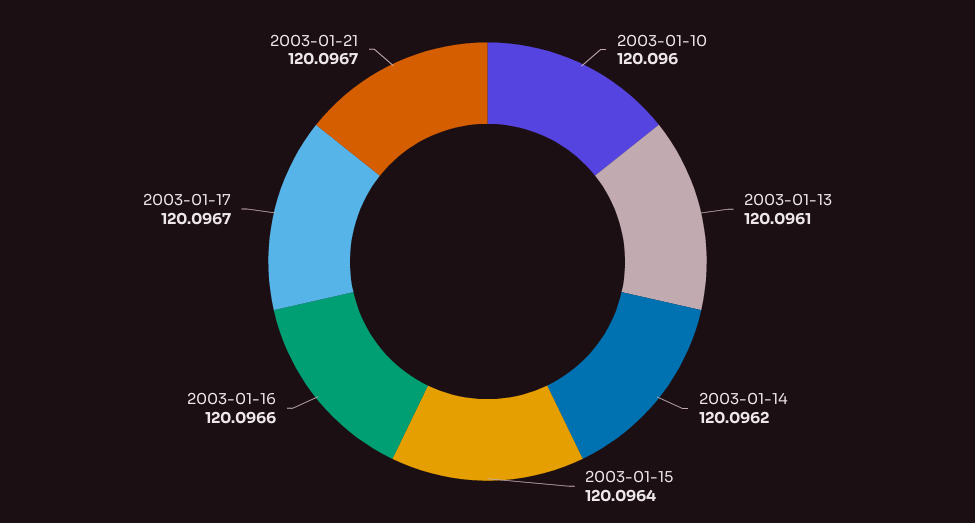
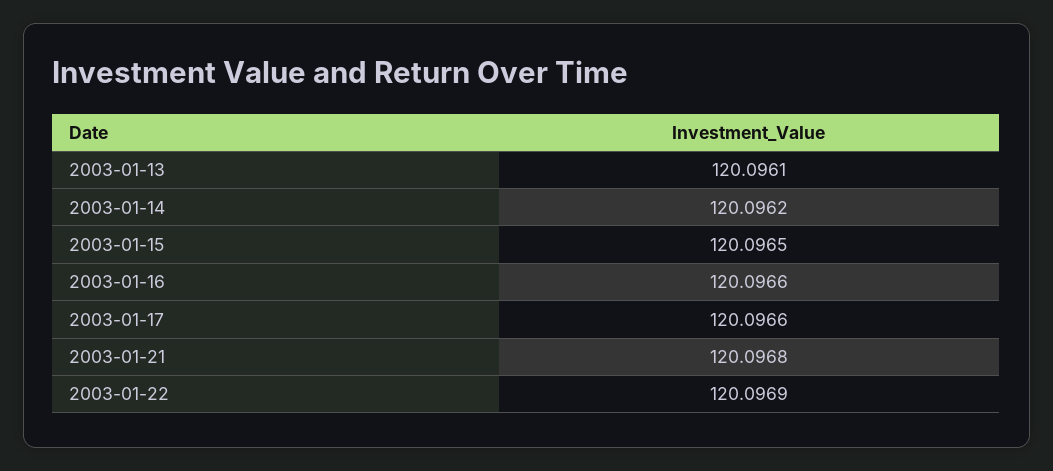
2003-01-10: 120.096 -> none
2003-01-15: 120.0964 -> 120.0965
2003-01-17: 120.0967 -> 120.0966
2003-01-21: 120.0967 -> 120.0968
2003-01-22: none -> 120.0969

